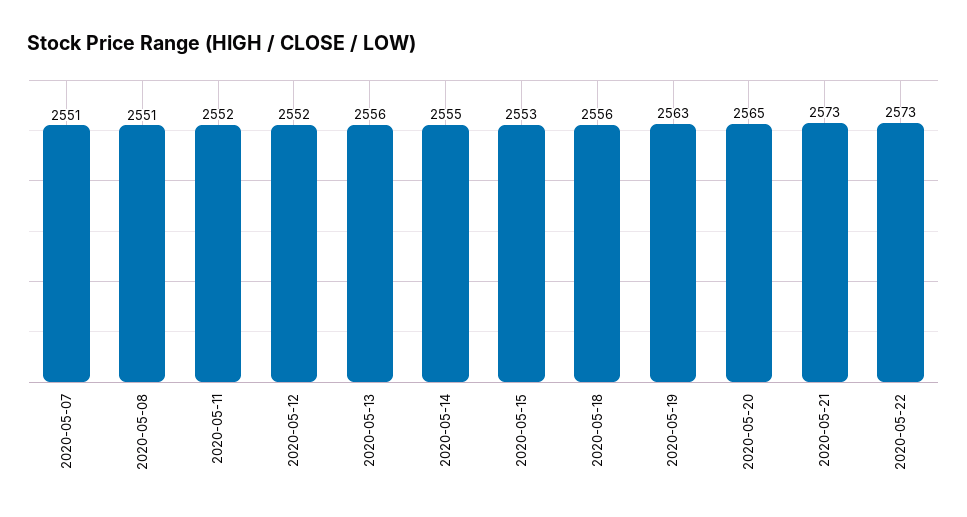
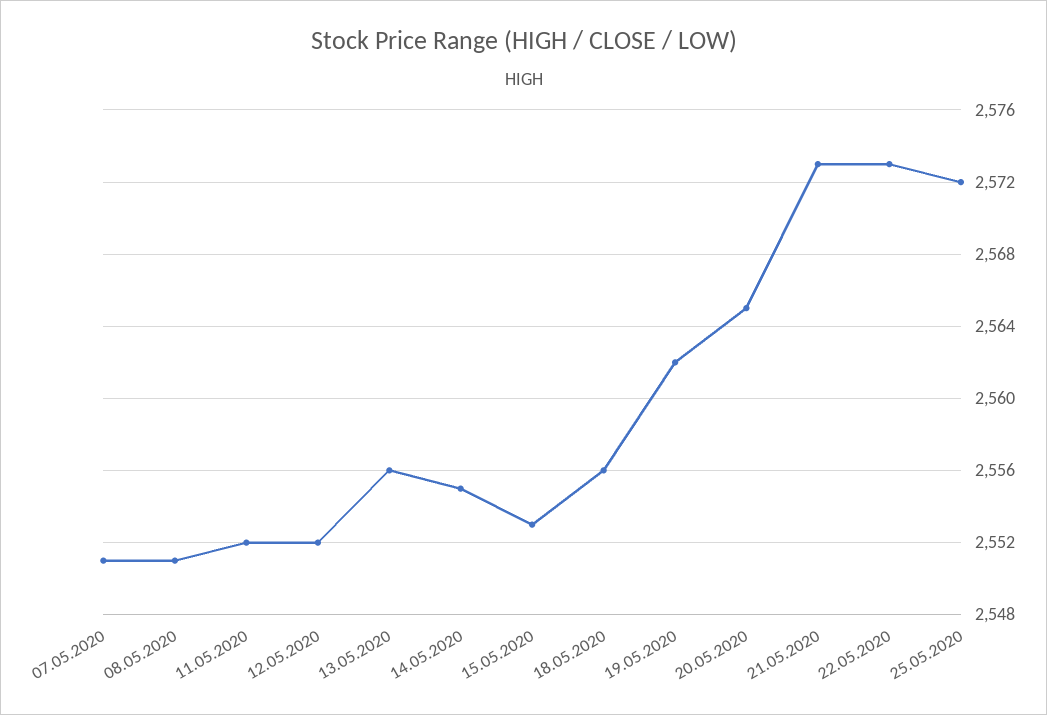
2020-05-19: 2563 -> 2562
25.05.2020: none -> 2572

